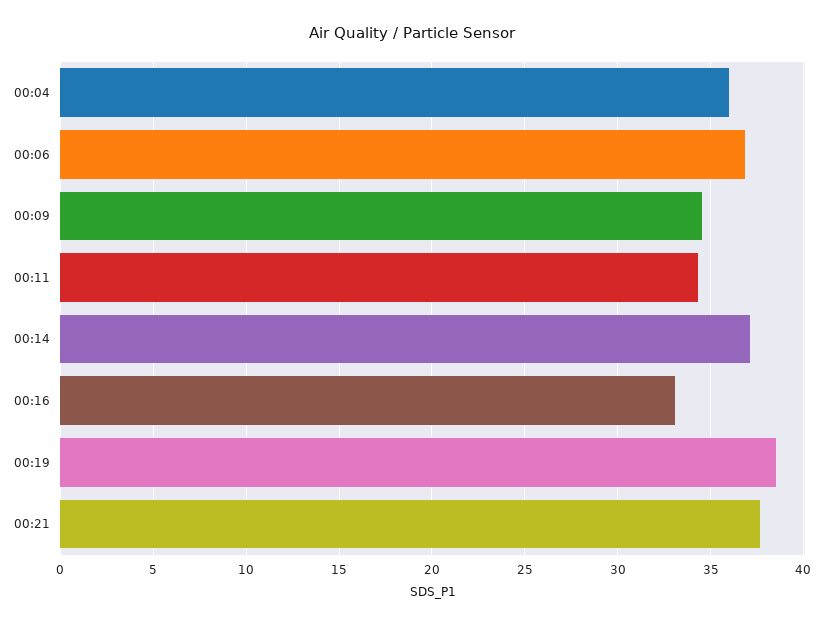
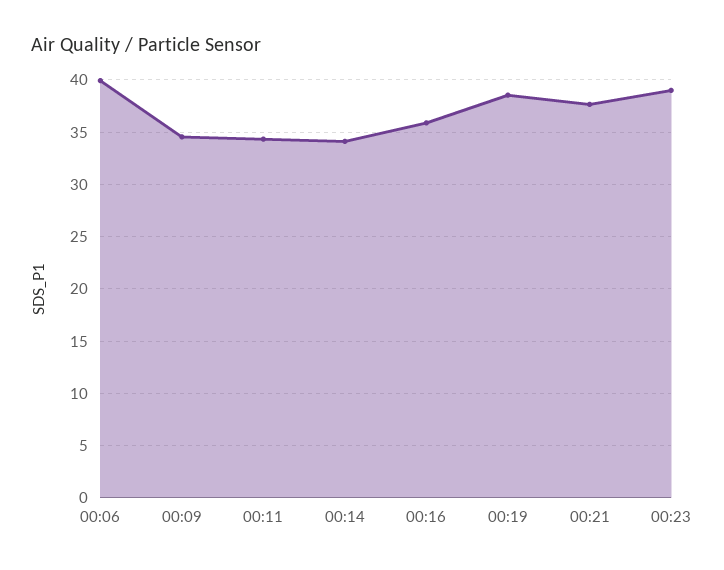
00:04: 36 -> none
00:06: 37 -> 40
00:14: 37 -> 34
00:16: 33 -> 36
00:23: none -> 39

